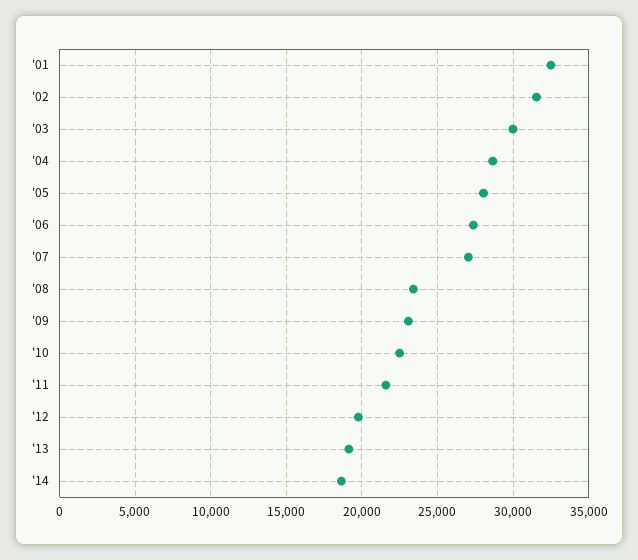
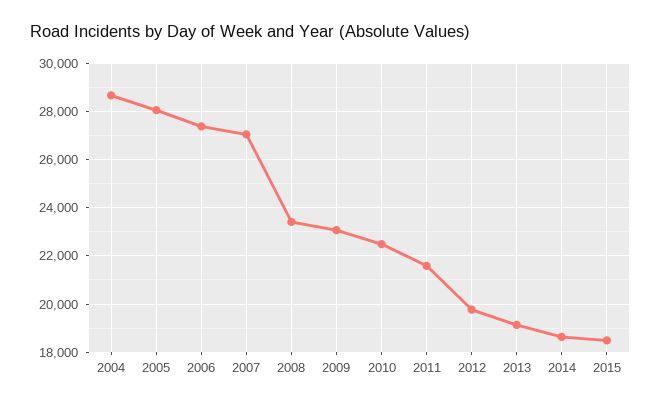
'01: 32500 -> none
'02: 31500 -> none
'03: 30000 -> none
2015: none -> 18500

